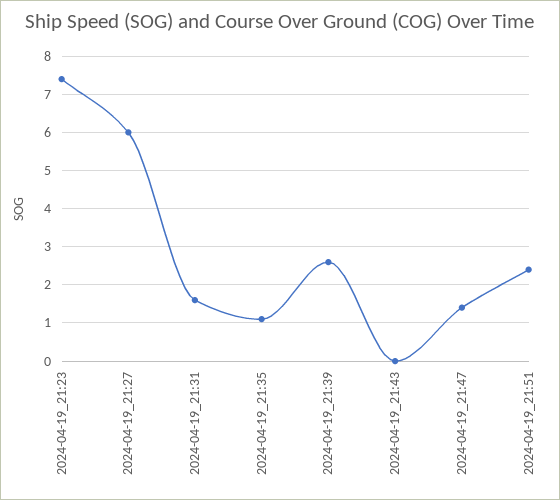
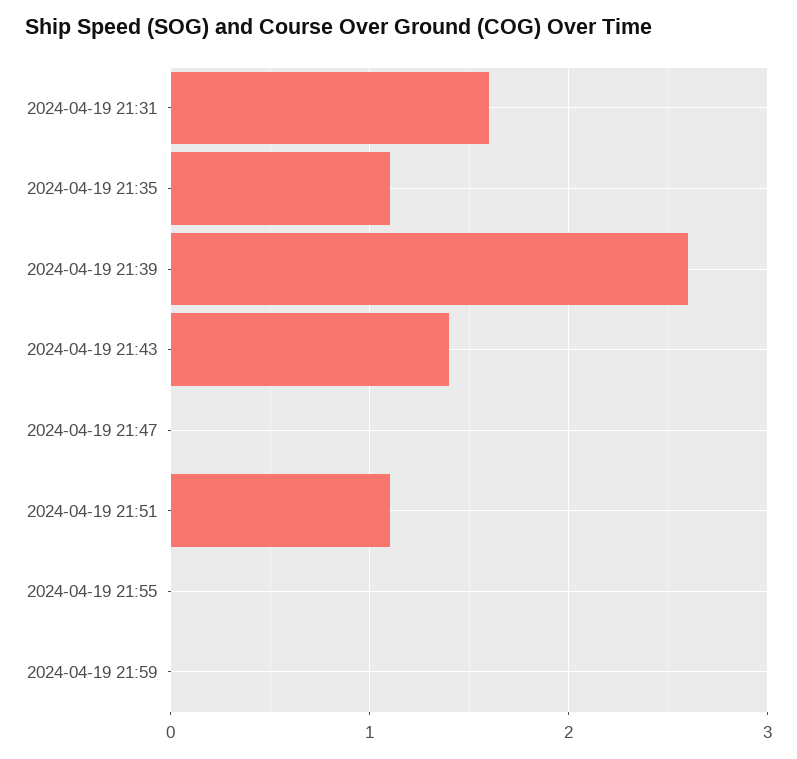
2024-04-19_21:23: 7.5 -> none
2024-04-19_21:27: 6 -> none
2024-04-19_21:43: 0 -> 1.4
2024-04-19_21:47: 1.5 -> 0
2024-04-19_21:51: 2.5 -> 1.1
2024-04-19 21:55: none -> 0
2024-04-19 21:59: none -> 0

